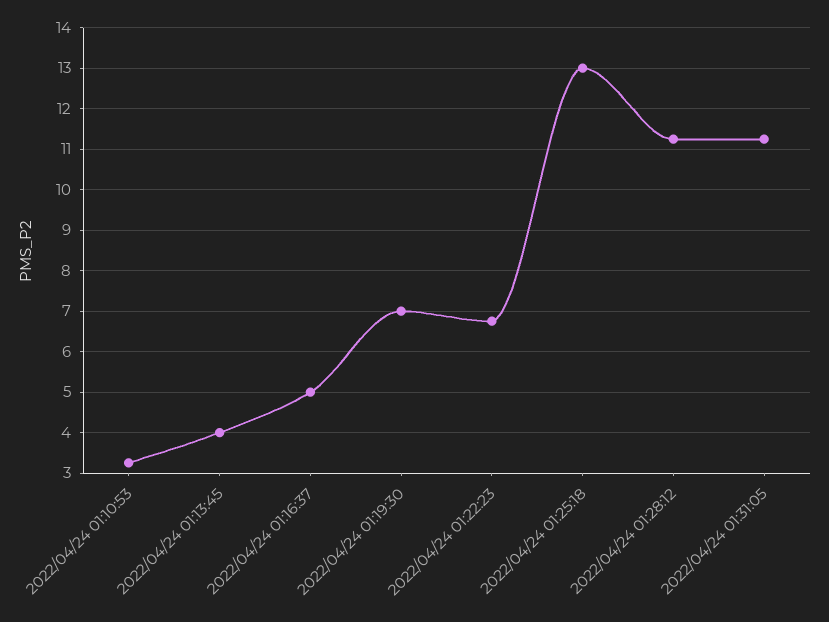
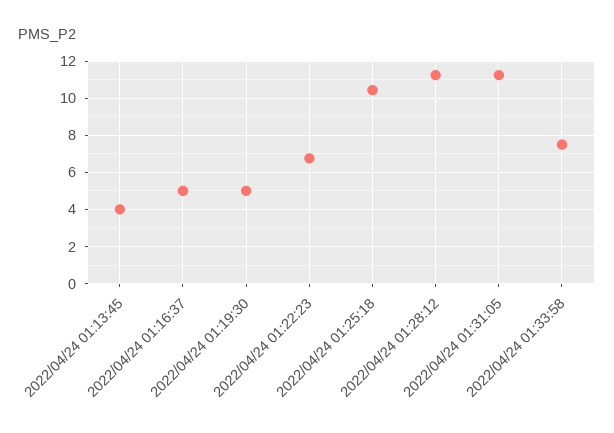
2022/04/24 01:10:53: 3.2 -> none
2022/04/24 01:19:30: 7 -> 5
2022/04/24 01:25:18: 13 -> 10.5
2022/04/24 01:33:58: none -> 7.5

